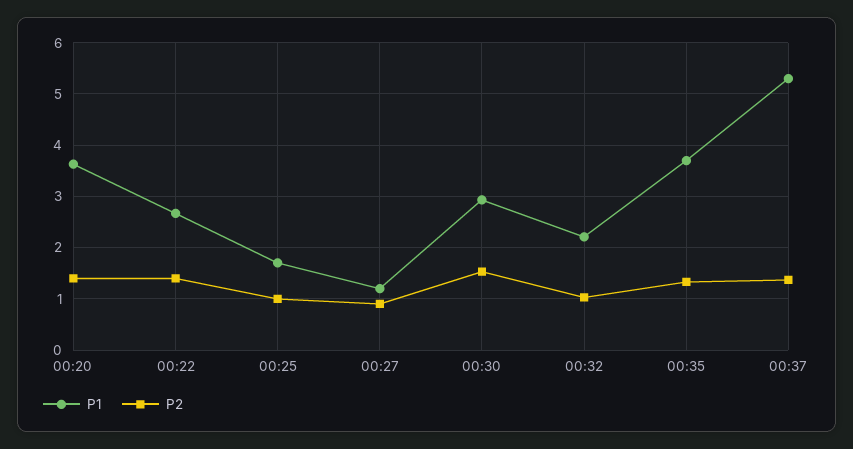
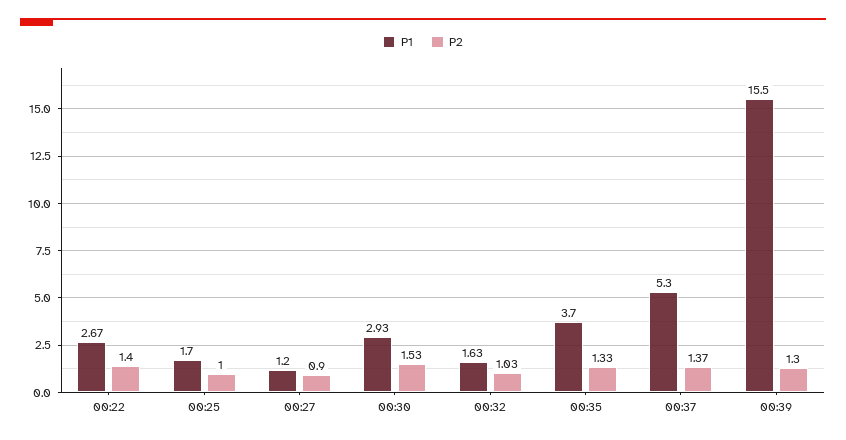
P1, 00:20: 3.6 -> none
P2, 00:20: 1.4 -> none
P1, 00:32: 2.2 -> 1.63
P1, 00:39: none -> 15.5
P2, 00:39: none -> 1.3

